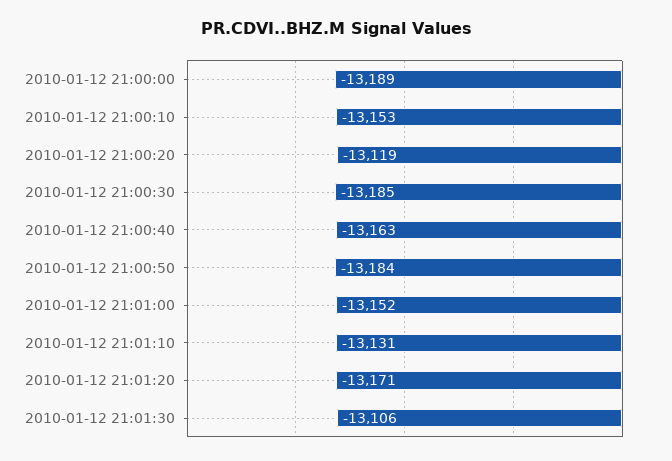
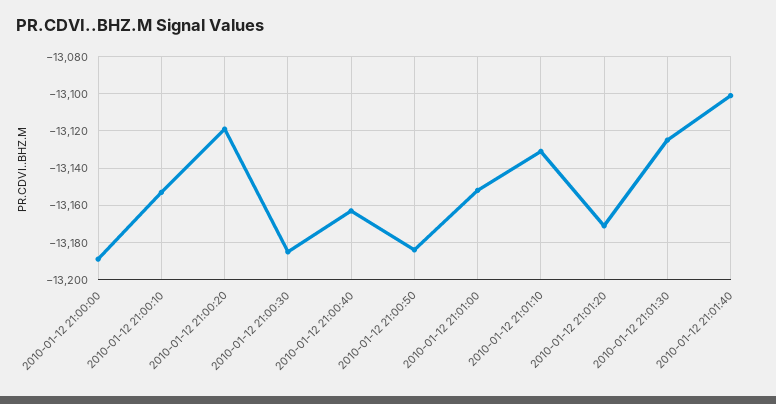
2010-01-12 21:01:30: -13106 -> -13125
2010-01-12 21:01:40: none -> -13100

